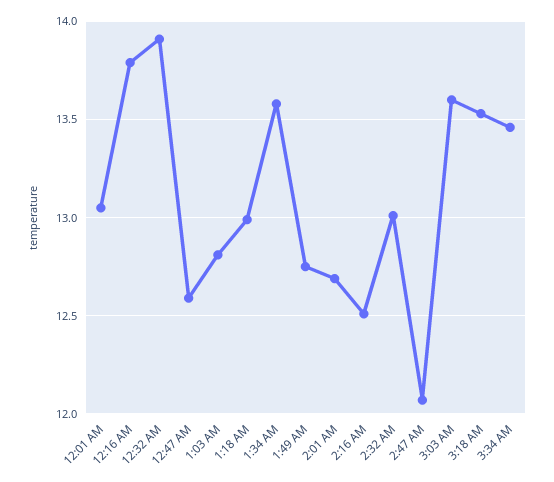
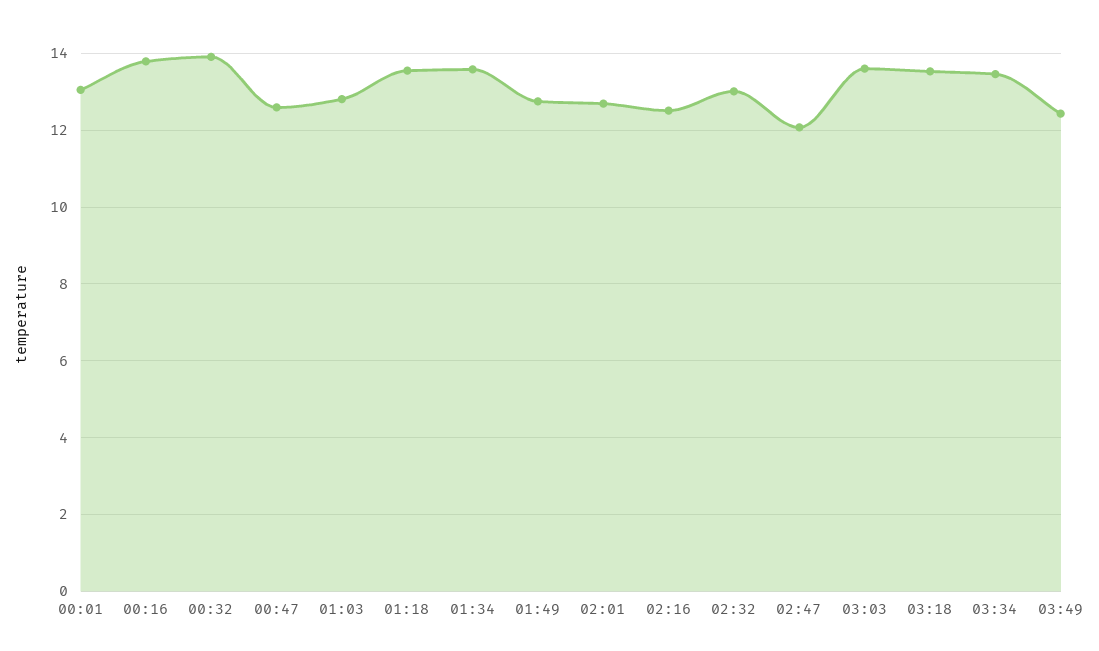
1:18 AM: 13 -> 13.6
03:49: none -> 12.4

